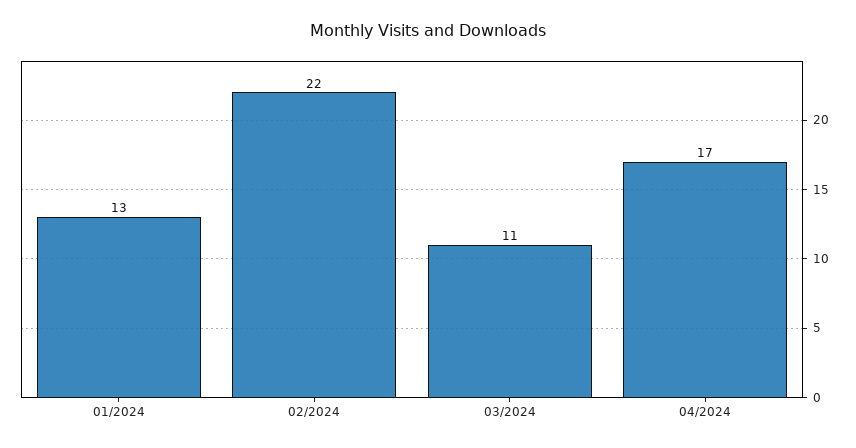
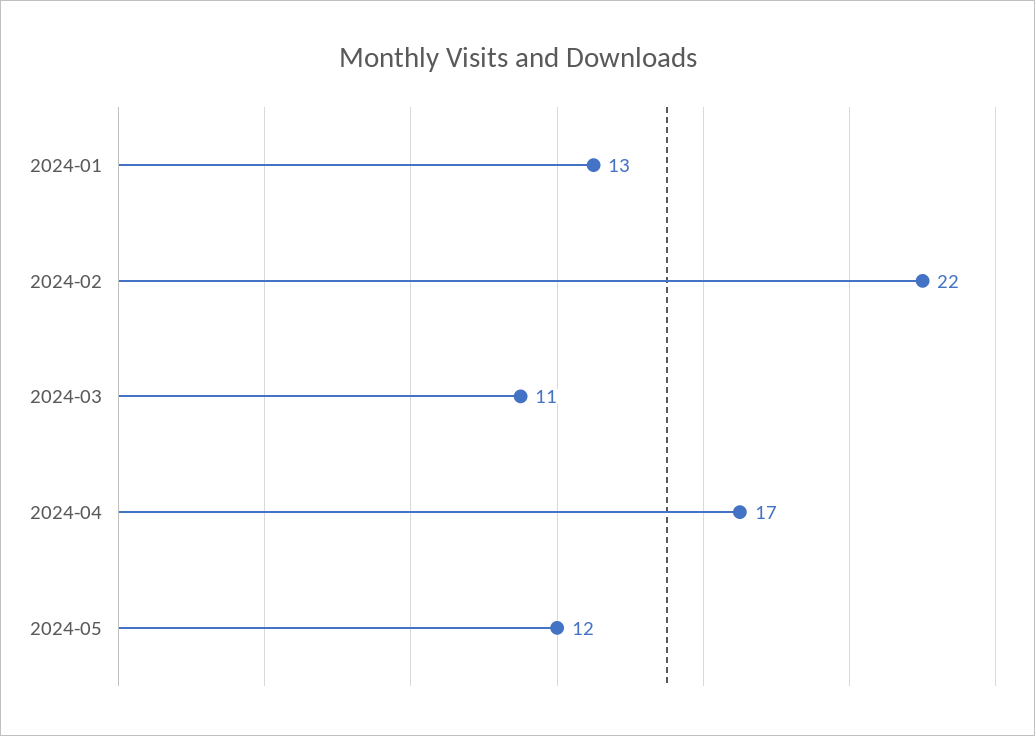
2024-05: none -> 12

